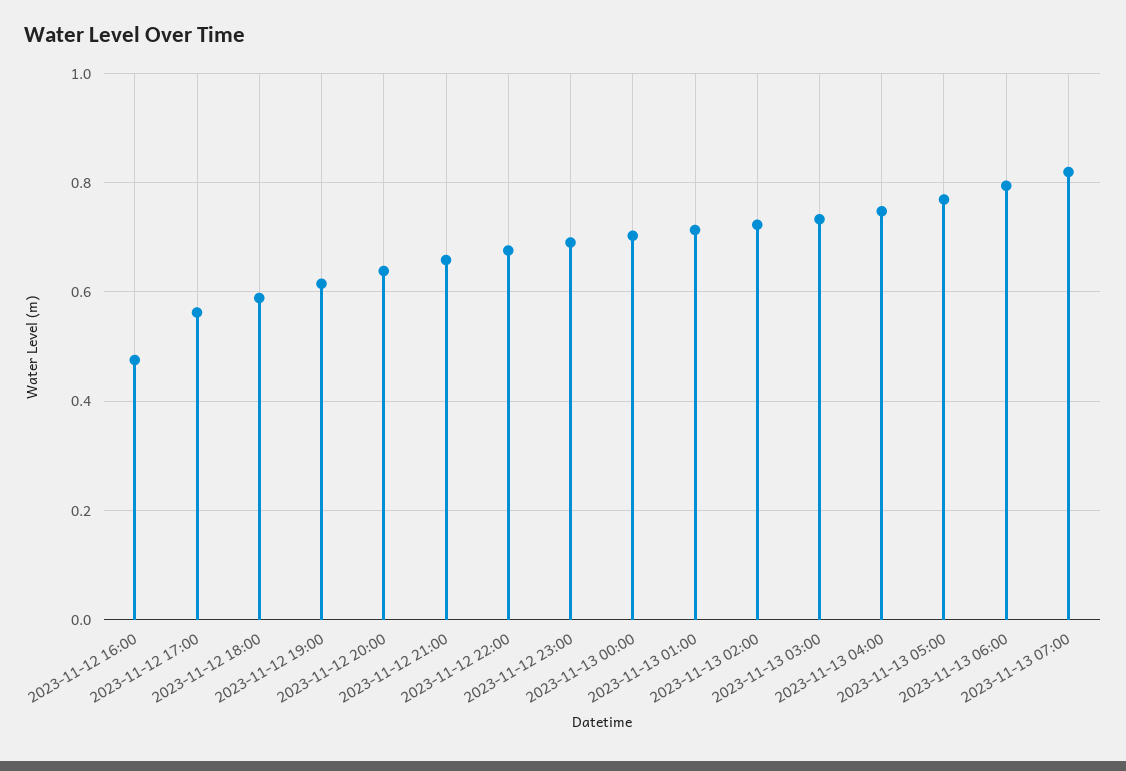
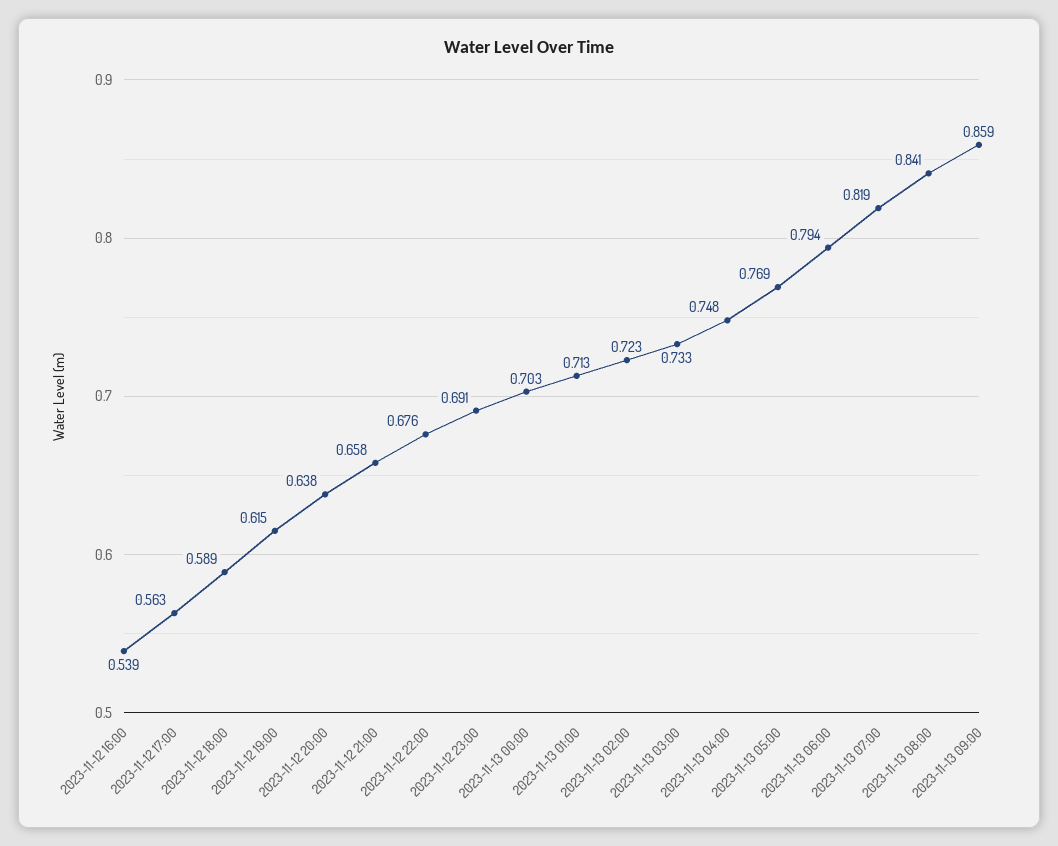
2023-11-12 16:00: 0.48 -> 0.539
2023-11-13 08:00: none -> 0.841
2023-11-13 09:00: none -> 0.859

